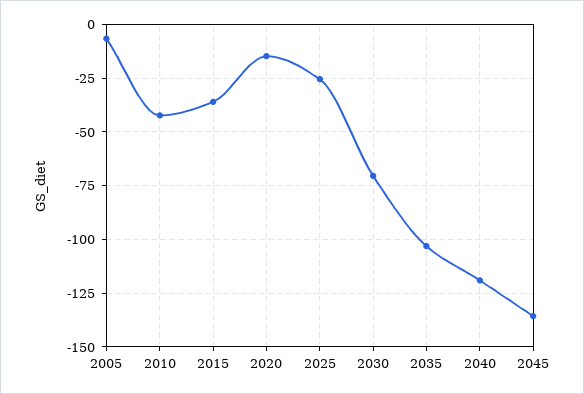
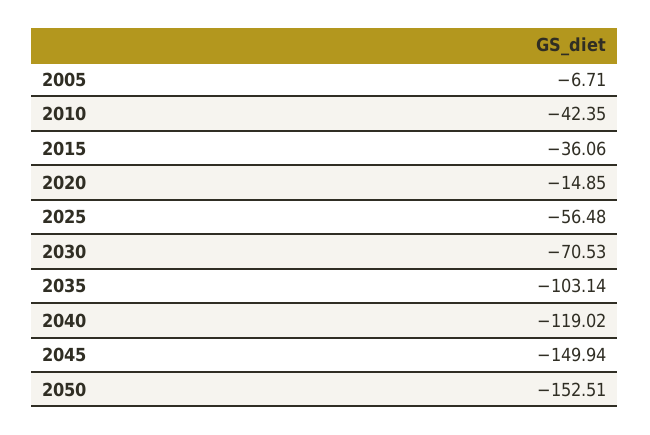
2025: -25 -> -56.48
2045: -135 -> -149.94
2050: none -> -152.51

